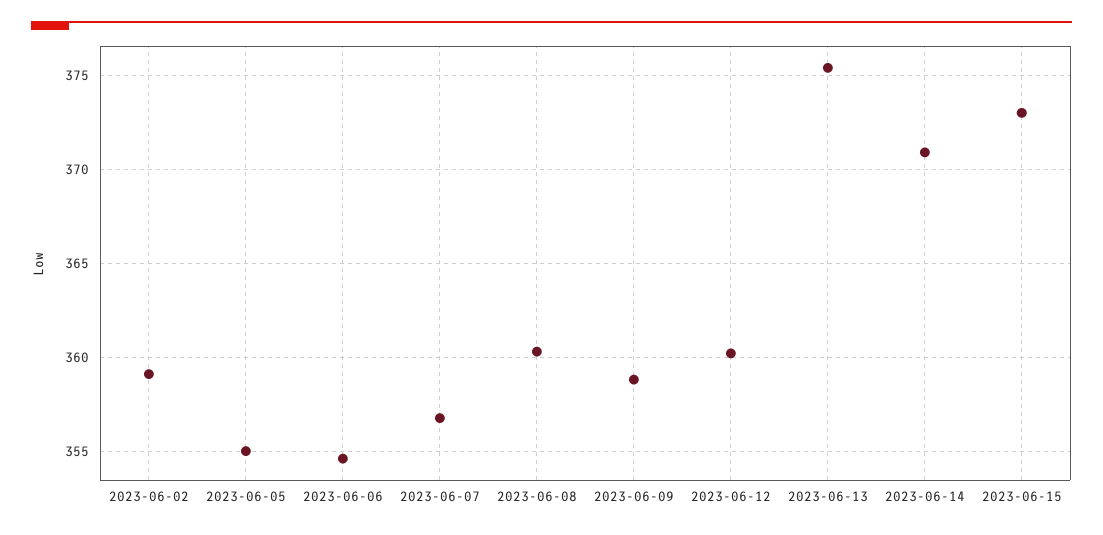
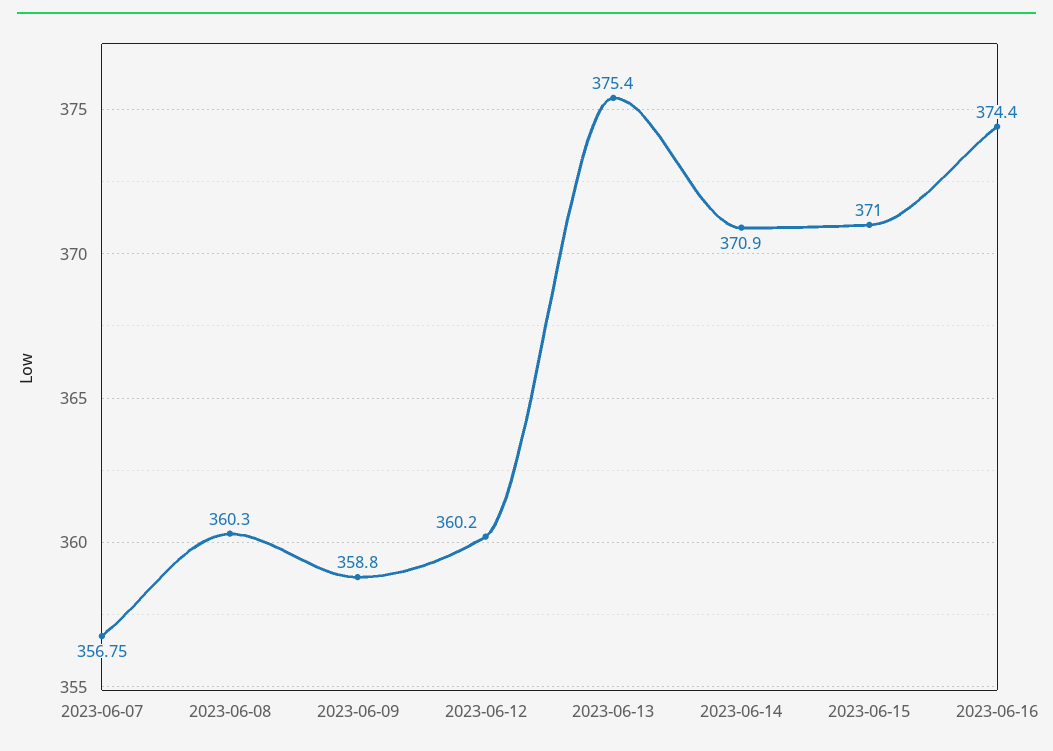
2023-06-02: 359 -> none
2023-06-05: 355 -> none
2023-06-06: 354.5 -> none
2023-06-15: 373 -> 371
2023-06-16: none -> 374.4

